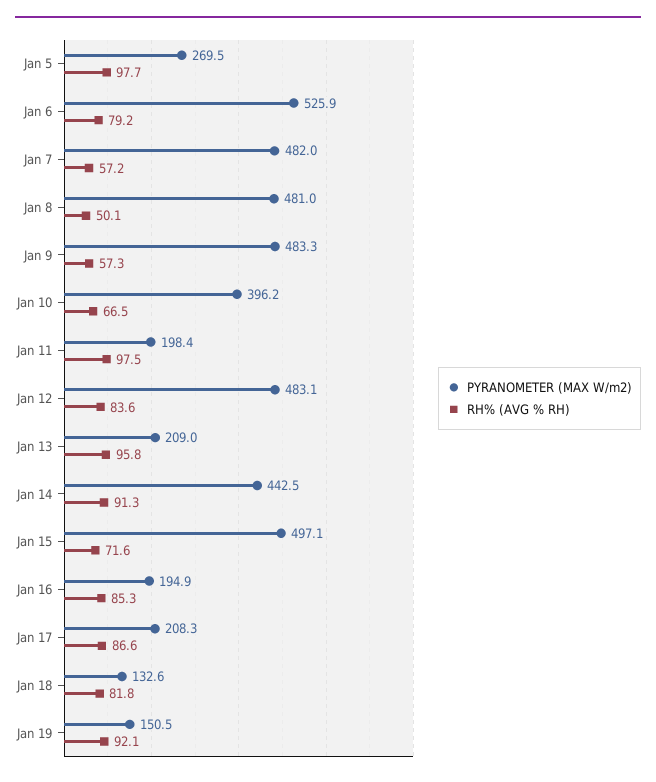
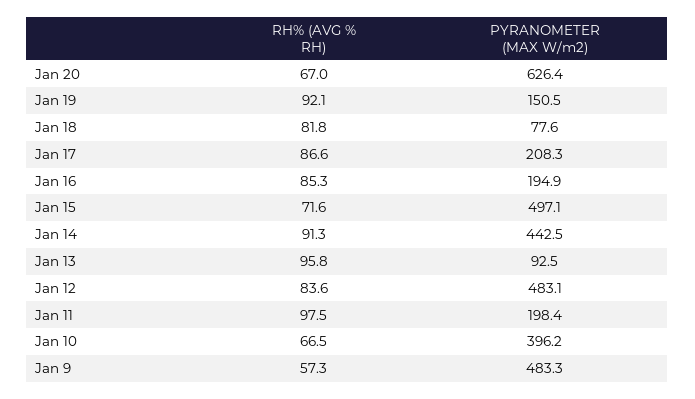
PYRANOMETER (MAX W/m2), Jan 5: 269.5 -> none
RH% (AVG % RH), Jan 5: 97.7 -> none
PYRANOMETER (MAX W/m2), Jan 6: 525.9 -> none
RH% (AVG % RH), Jan 6: 79.2 -> none
PYRANOMETER (MAX W/m2), Jan 7: 482 -> none
RH% (AVG % RH), Jan 7: 57.2 -> none
PYRANOMETER (MAX W/m2), Jan 8: 481 -> none
RH% (AVG % RH), Jan 8: 50.1 -> none
PYRANOMETER (MAX W/m2), Jan 13: 209 -> 92.5
PYRANOMETER (MAX W/m2), Jan 18: 132.6 -> 77.6
RH% (AVG % RH), Jan 20: none -> 67
PYRANOMETER (MAX W/m2), Jan 20: none -> 626.4

